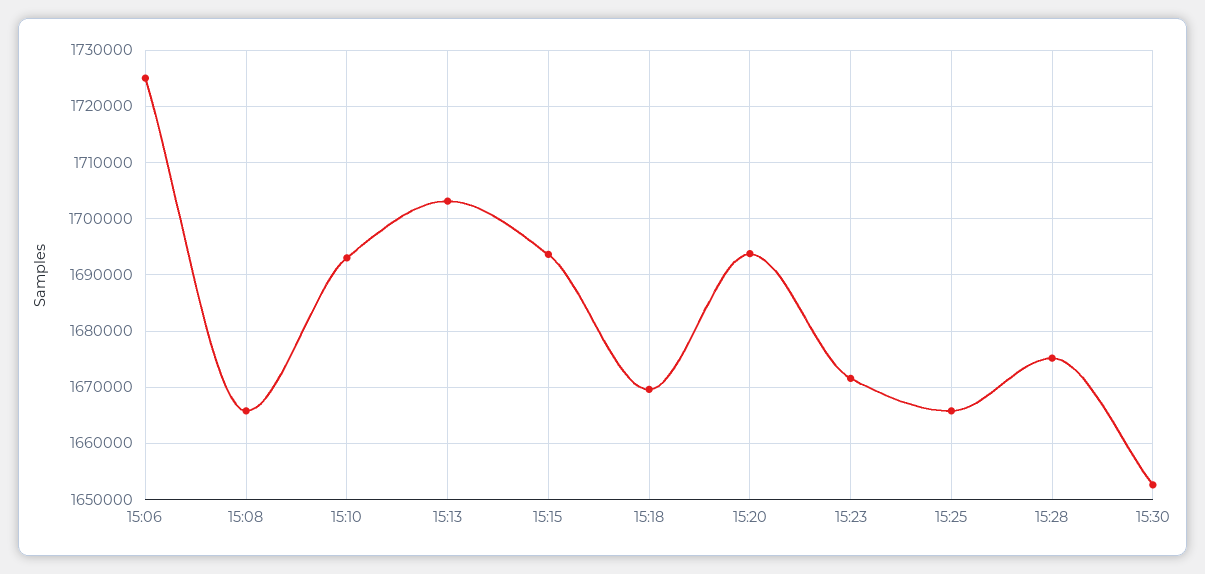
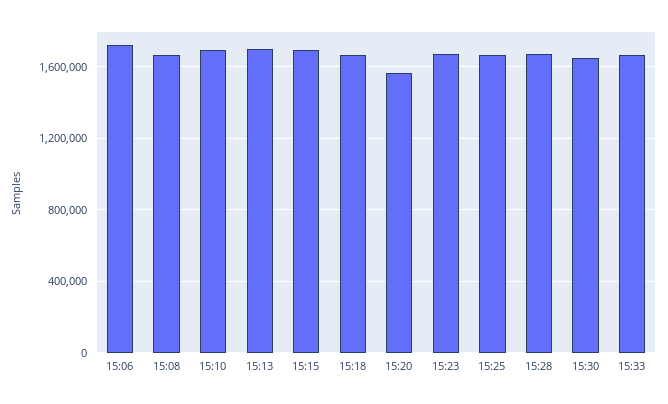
15:20: 1694000 -> 1550000
15:33: none -> 1650000

